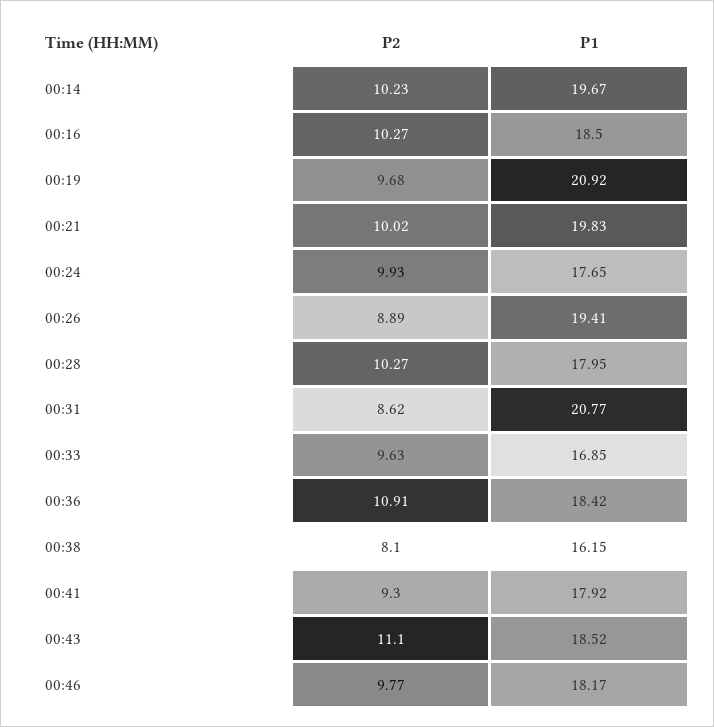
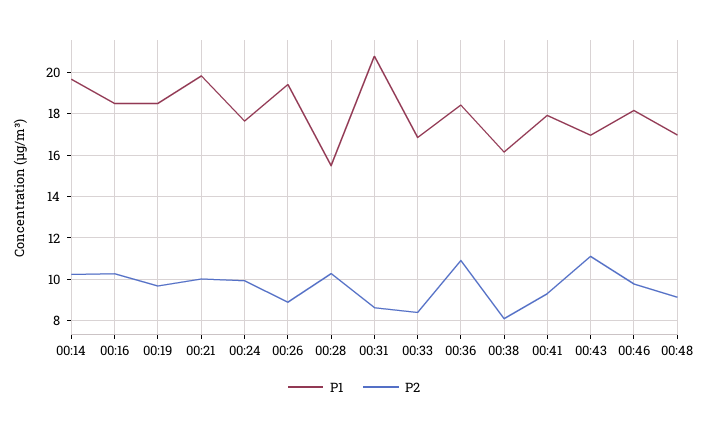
P1, 00:19: 20.92 -> 18.5
P1, 00:28: 17.95 -> 15.5
P2, 00:33: 9.63 -> 8.5
P1, 00:43: 18.52 -> 17
P1, 00:48: none -> 17
P2, 00:48: none -> 9

